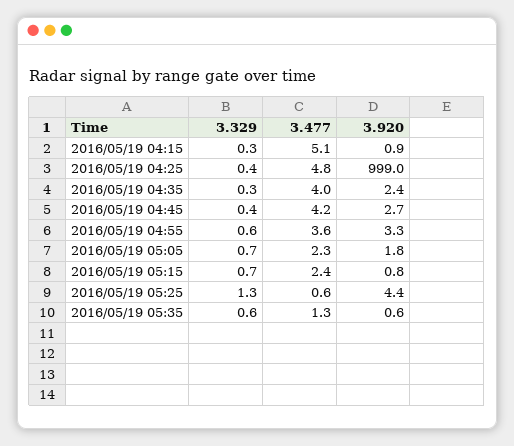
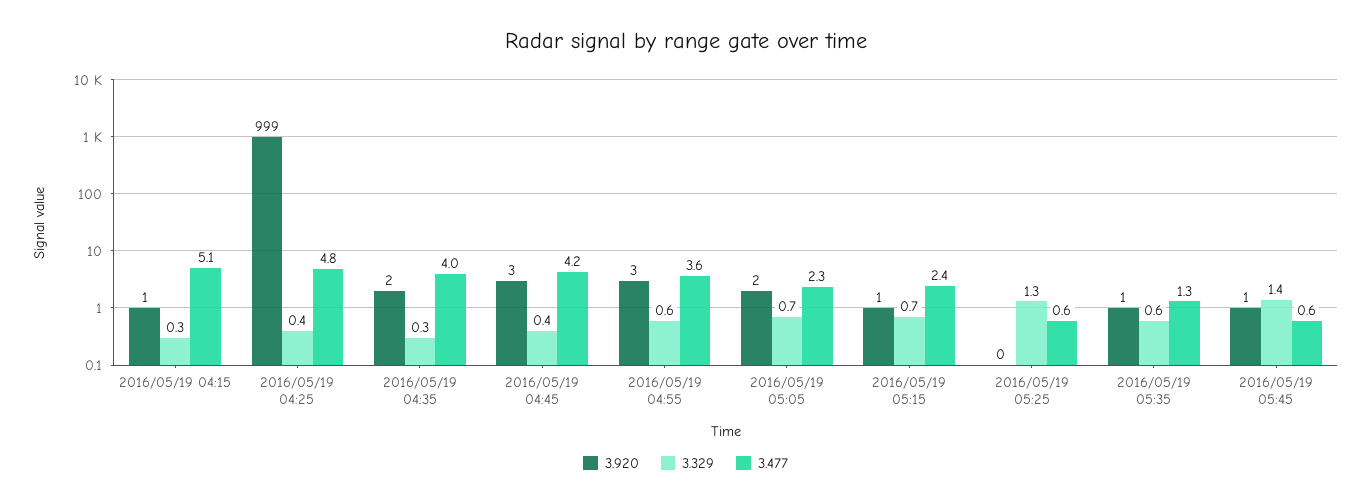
3.920, 2016/05/19 05:25: 4.4 -> 0
3.920, 2016/05/19 05:45: none -> 1
3.329, 2016/05/19 05:45: none -> 1.4
3.477, 2016/05/19 05:45: none -> 0.6

